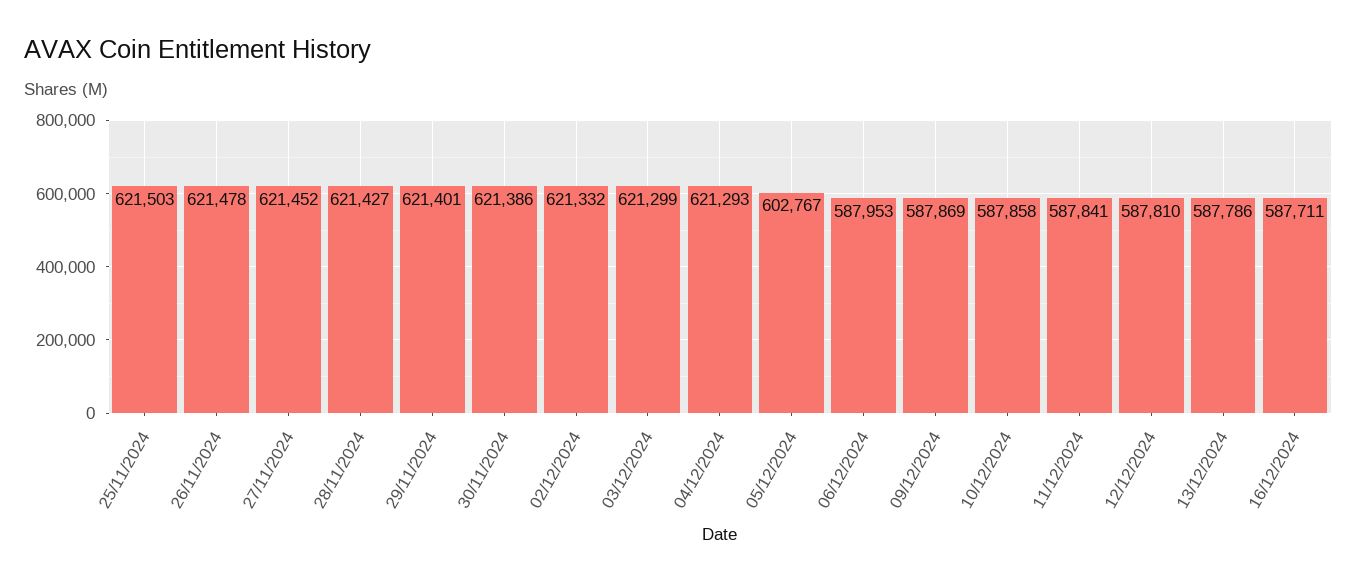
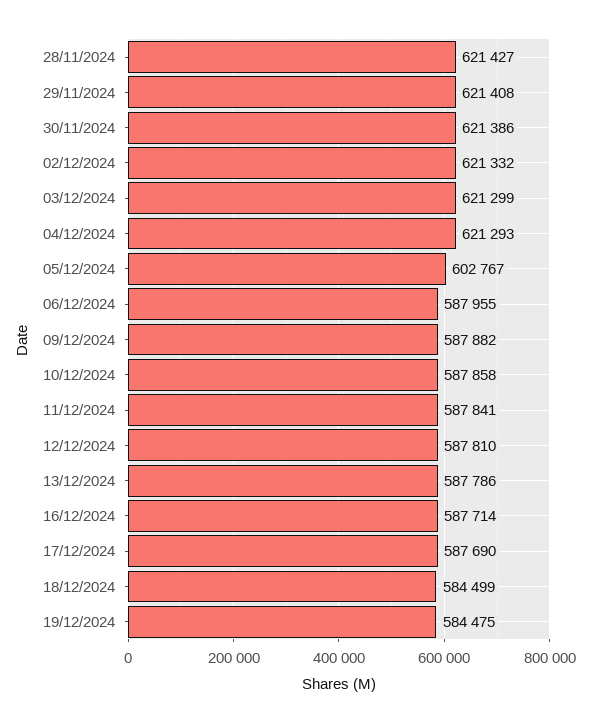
25/11/2024: 621503 -> none
26/11/2024: 621478 -> none
27/11/2024: 621452 -> none
29/11/2024: 621401 -> 621408
06/12/2024: 587953 -> 587955
09/12/2024: 587869 -> 587882
16/12/2024: 587711 -> 587714
17/12/2024: none -> 587690
18/12/2024: none -> 584499
19/12/2024: none -> 584475

